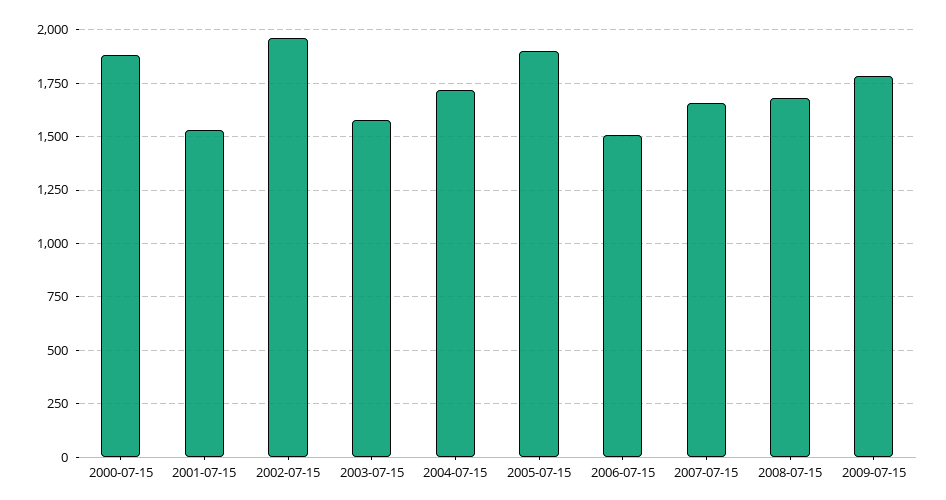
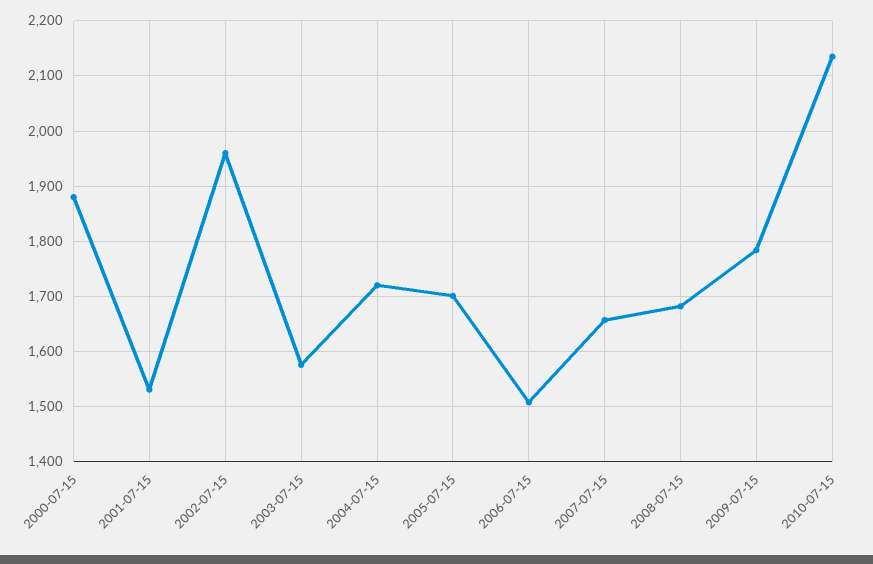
2005-07-15: 1900 -> 1700
2010-07-15: none -> 2140

